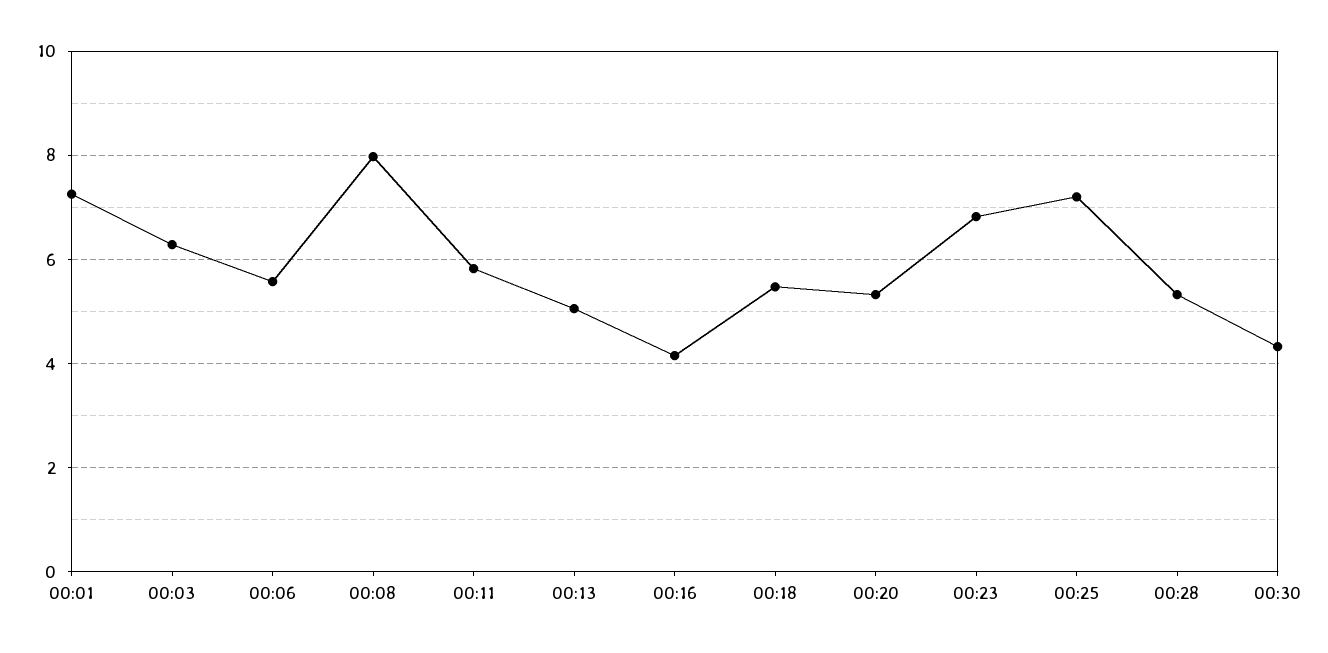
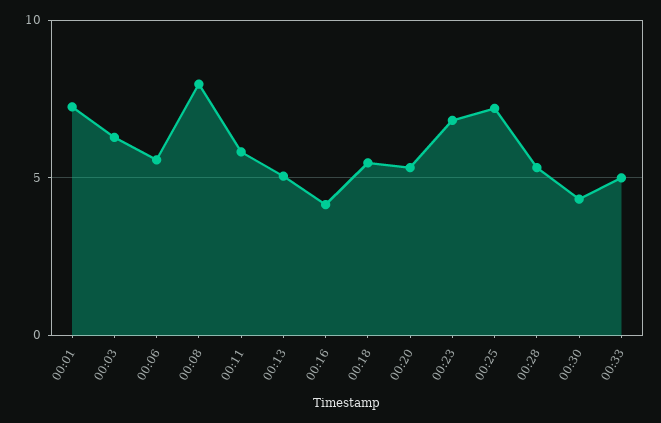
00:33: none -> 5

